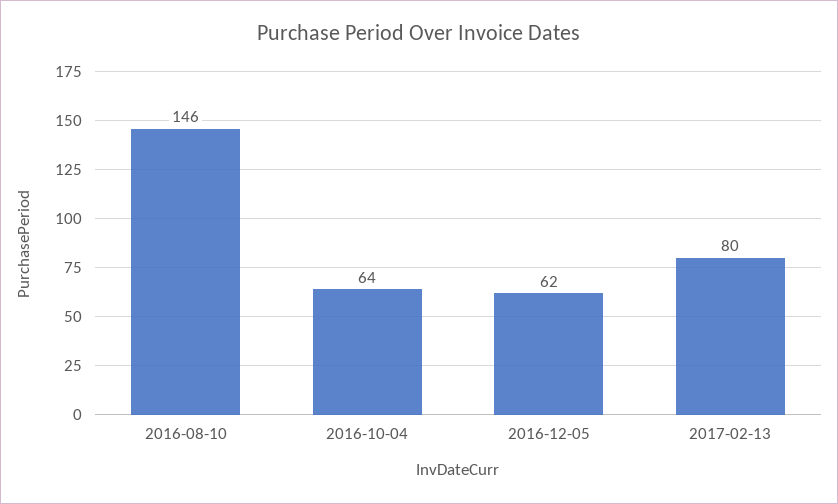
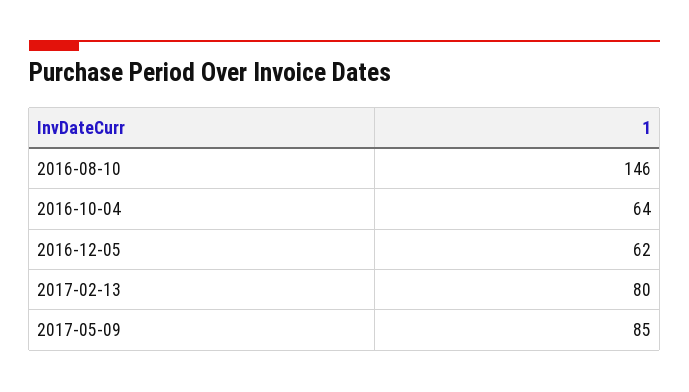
2017-05-09: none -> 85

